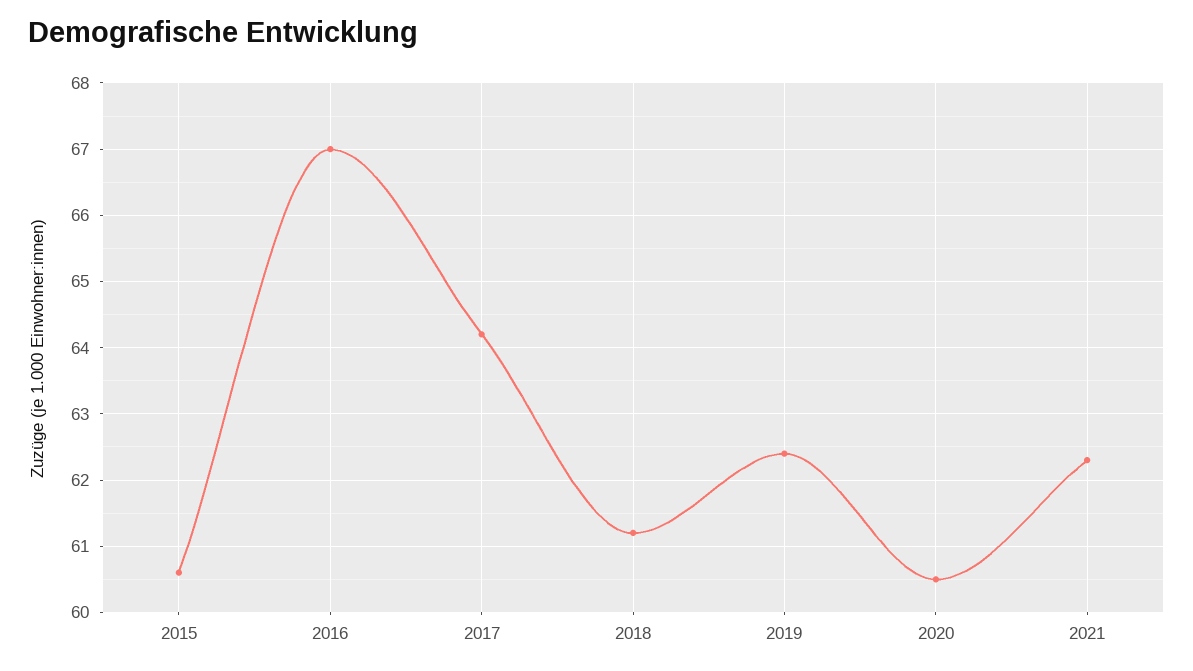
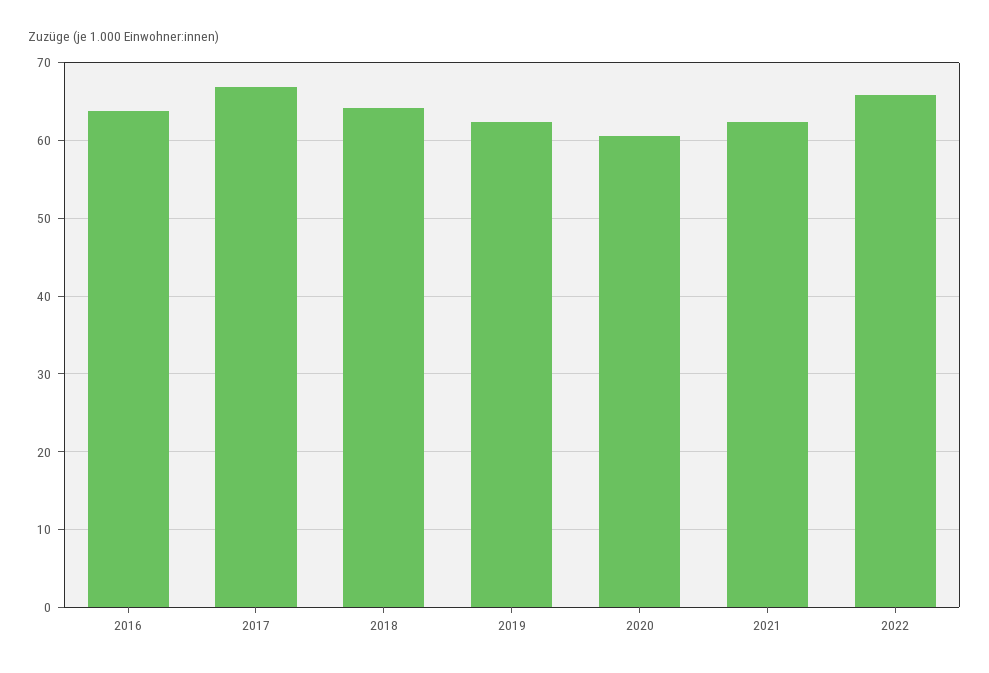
2015: 60.6 -> none
2016: 67 -> 64
2017: 64.2 -> 67
2018: 61.2 -> 64
2022: none -> 66

